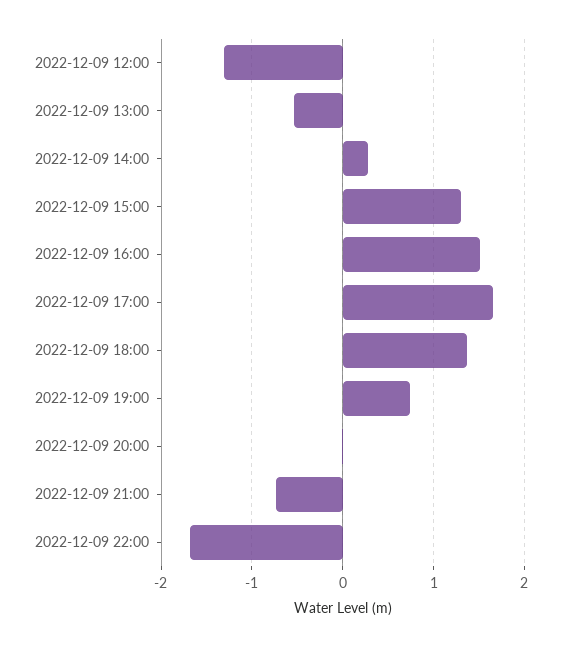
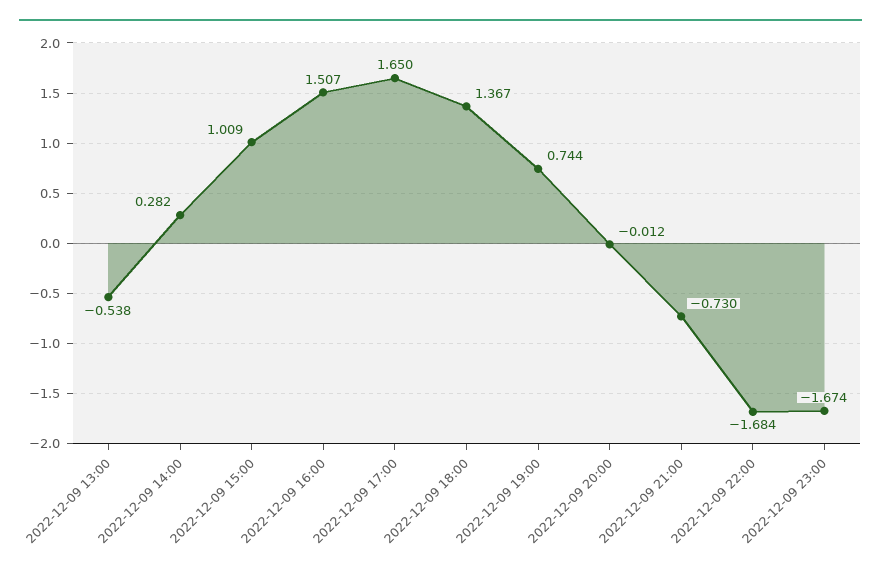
2022-12-09 12:00: -1.3 -> none
2022-12-09 15:00: 1.3 -> 1.009
2022-12-09 23:00: none -> -1.674

